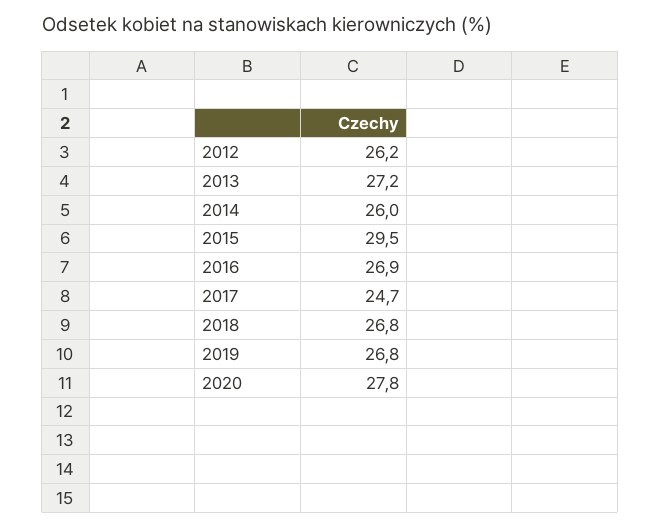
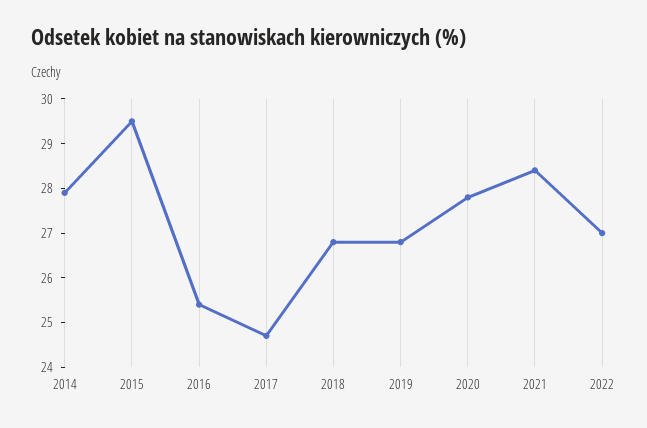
2012: 26.2 -> none
2013: 27.2 -> none
2014: 26 -> 28
2016: 26.9 -> 25.5
2021: none -> 28.5
2022: none -> 27

